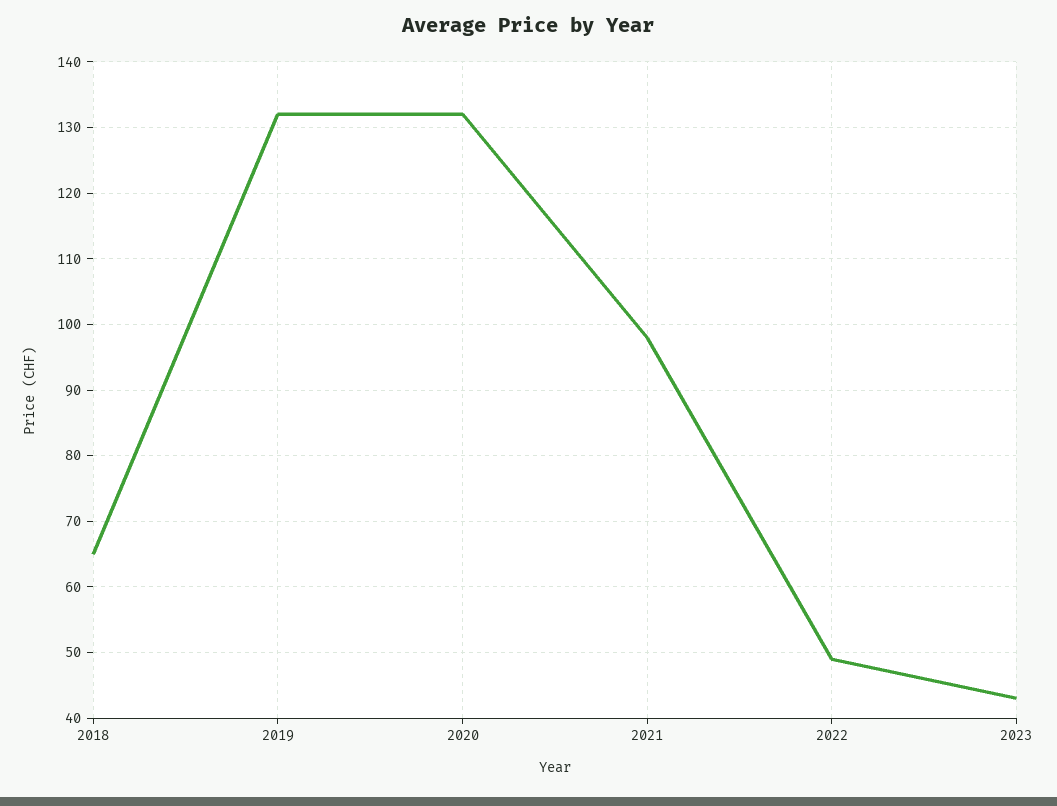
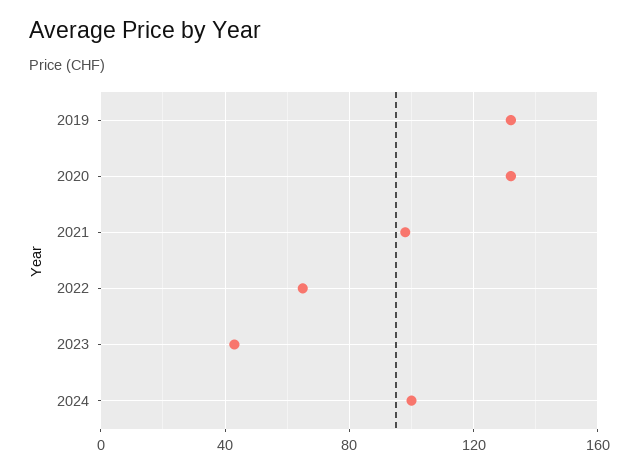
2018: 65 -> none
2022: 49 -> 65
2024: none -> 100

